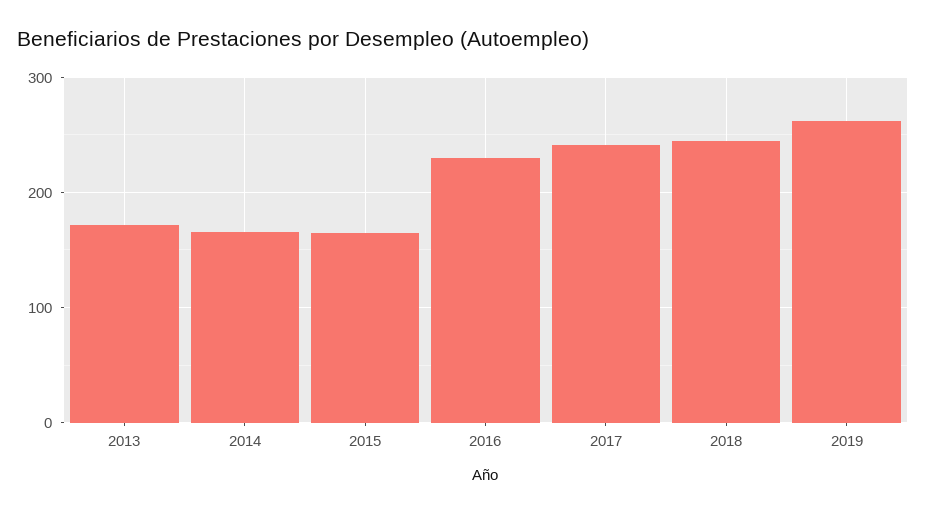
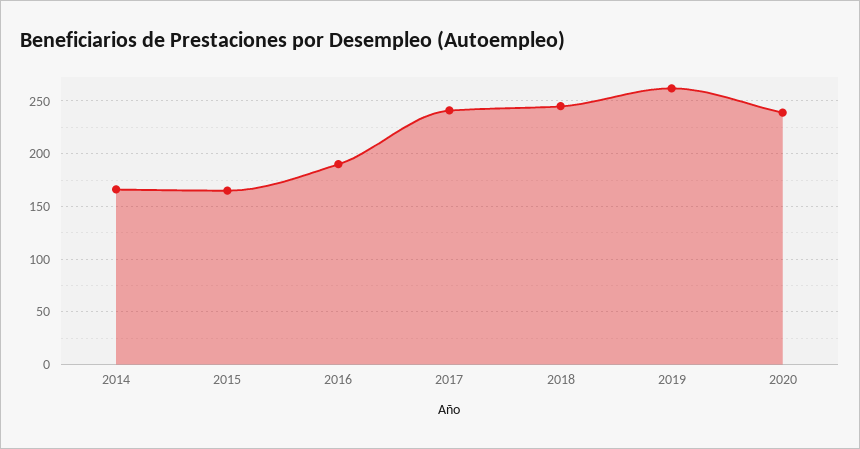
2013: 170 -> none
2016: 230 -> 190
2020: none -> 240

